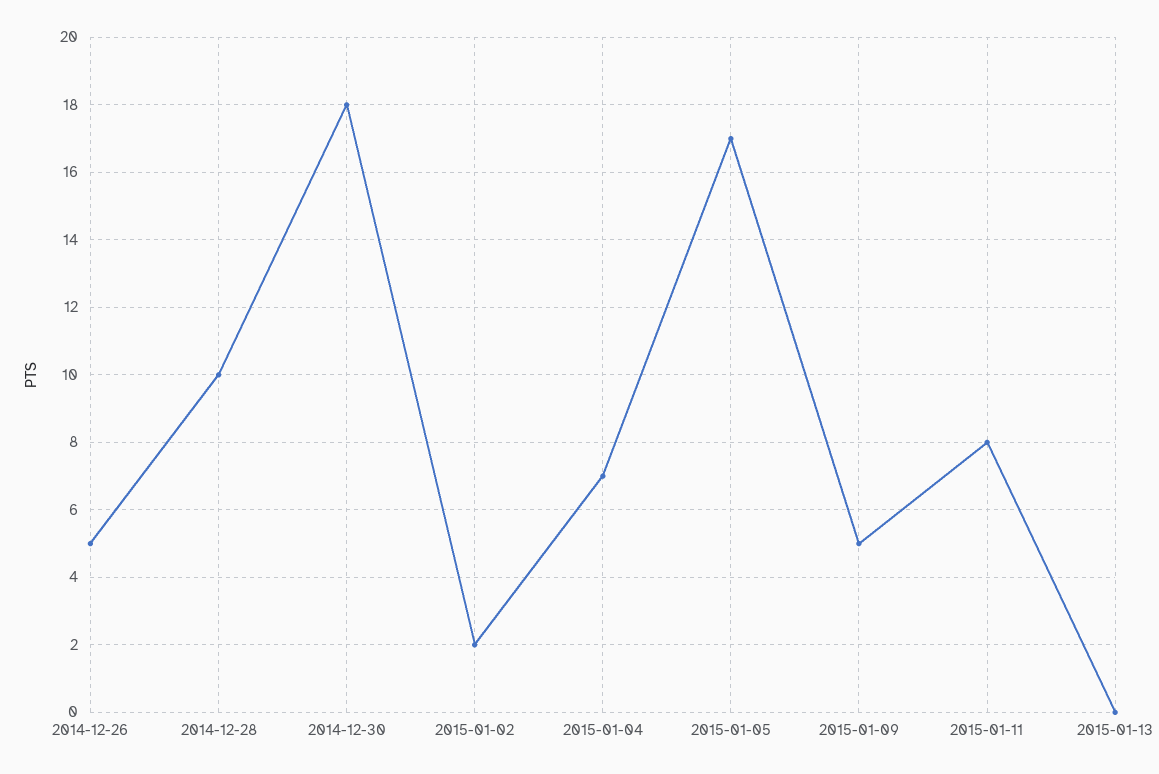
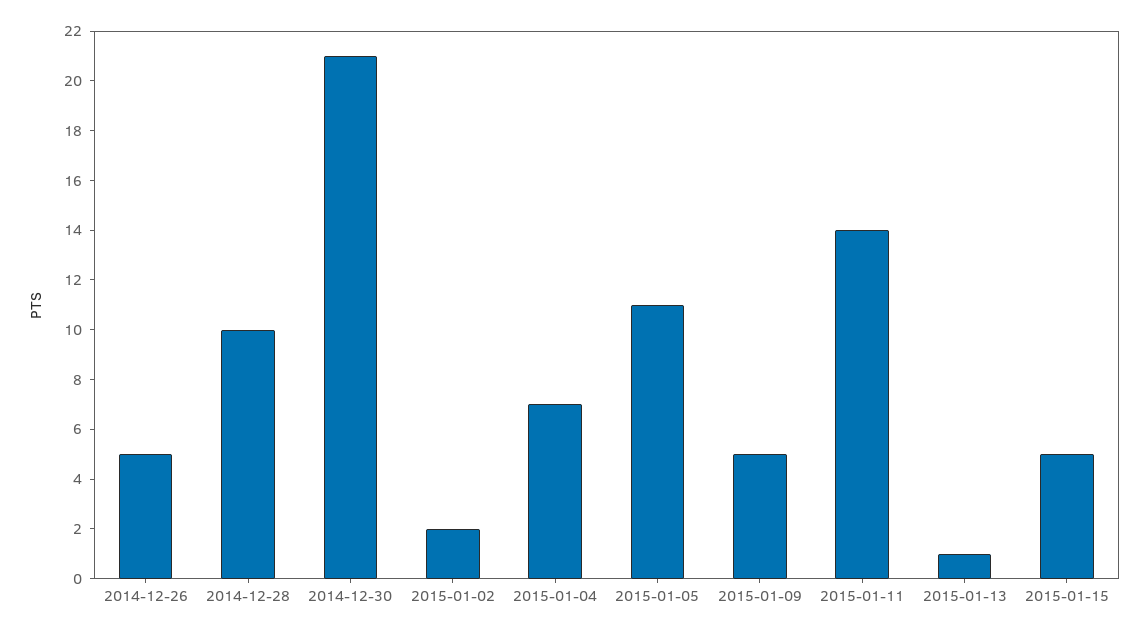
2014-12-30: 18 -> 21
2015-01-05: 17 -> 11
2015-01-11: 8 -> 14
2015-01-13: 0 -> 1
2015-01-15: none -> 5

